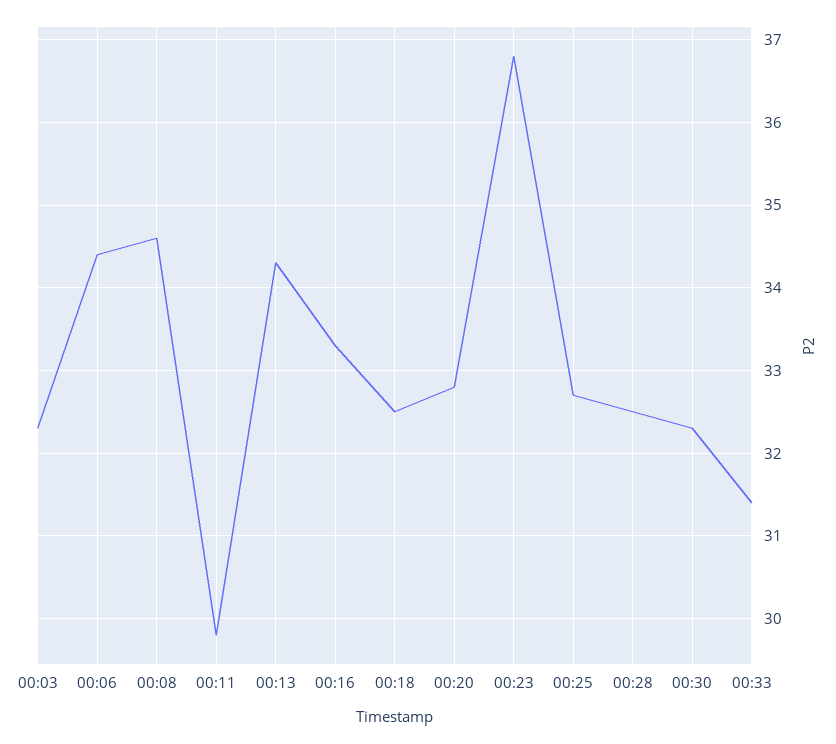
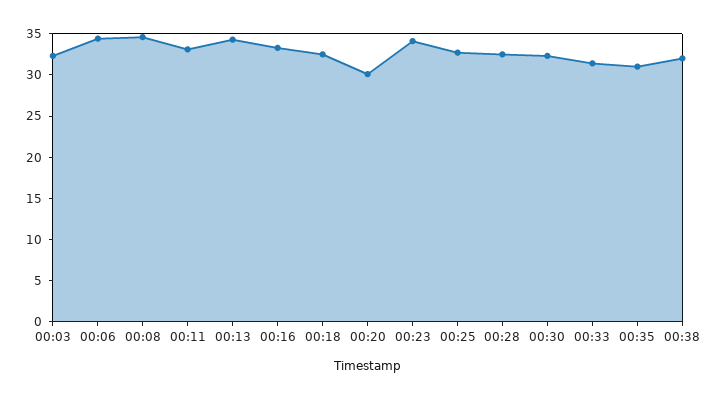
00:11: 29.8 -> 33
00:20: 32.8 -> 30
00:23: 36.8 -> 34
00:35: none -> 31
00:38: none -> 32

